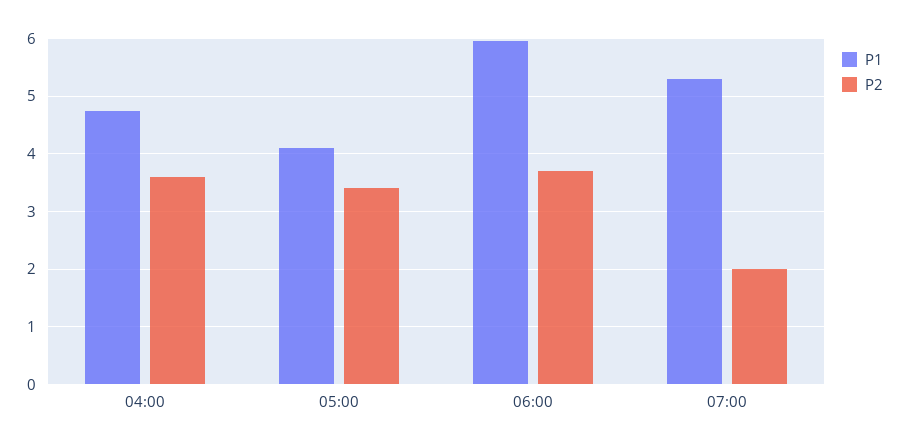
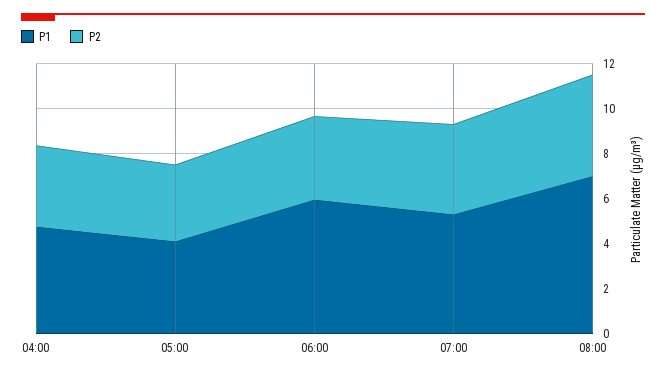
P2, 07:00: 2 -> 4
P1, 08:00: none -> 7
P2, 08:00: none -> 4.5

